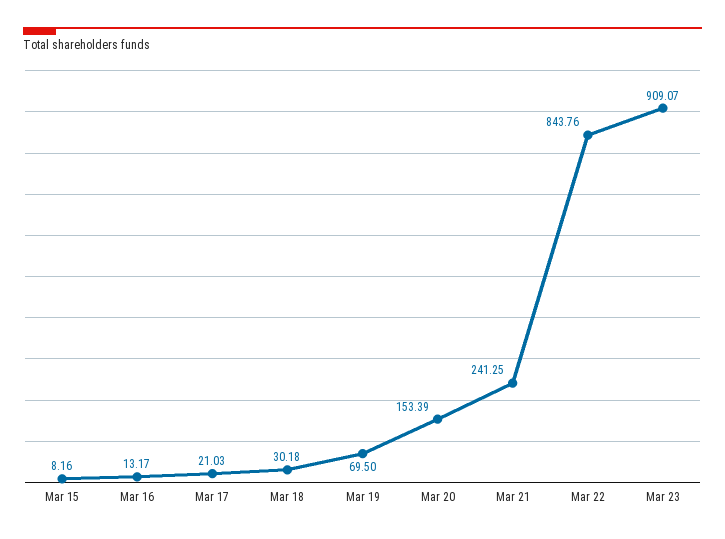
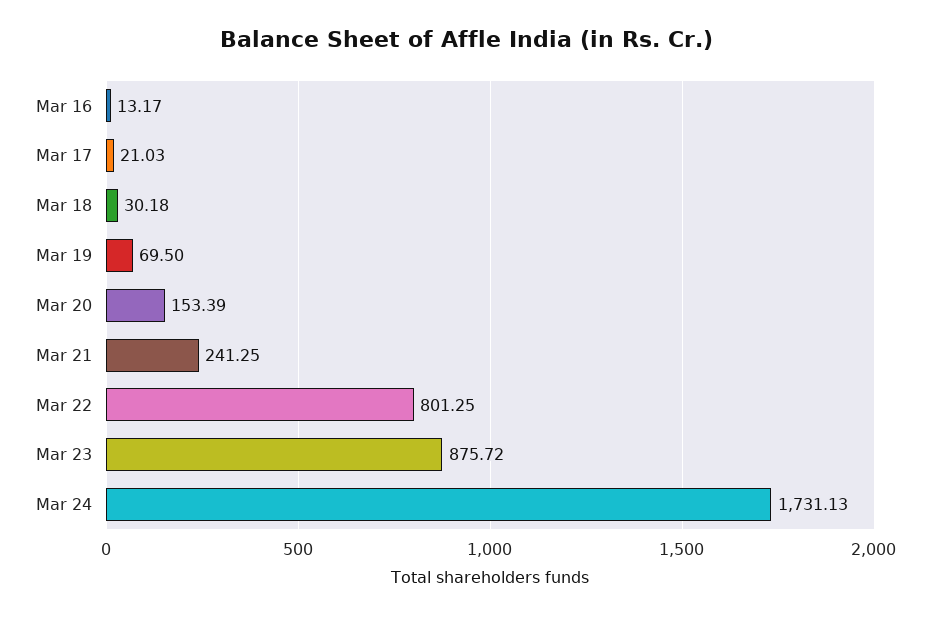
Mar 15: 8.16 -> none
Mar 22: 843.76 -> 801.25
Mar 23: 909.07 -> 875.72
Mar 24: none -> 1731.13

